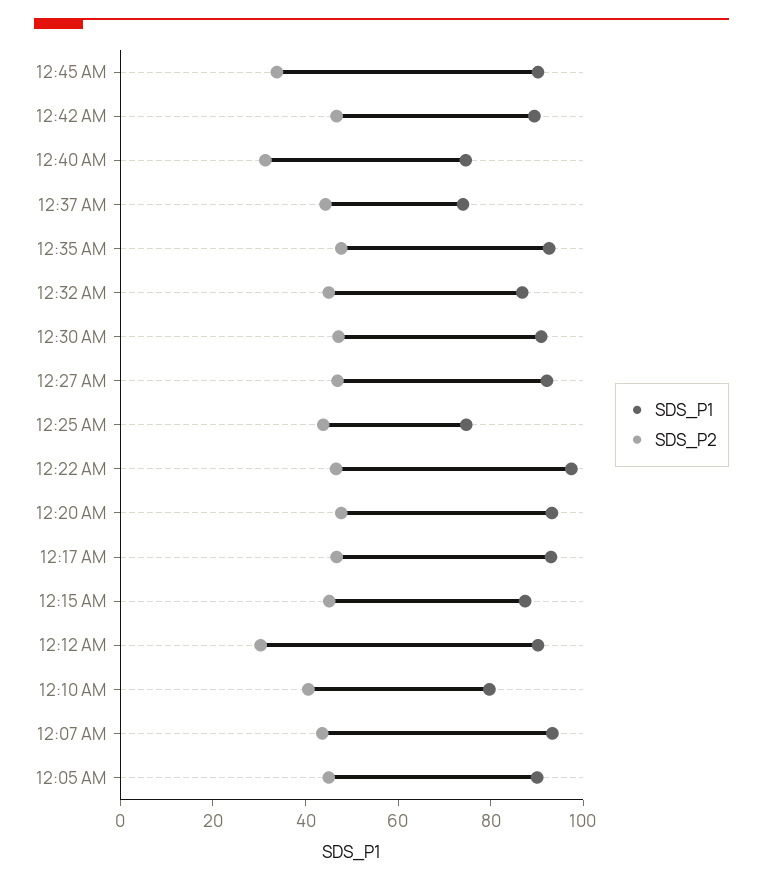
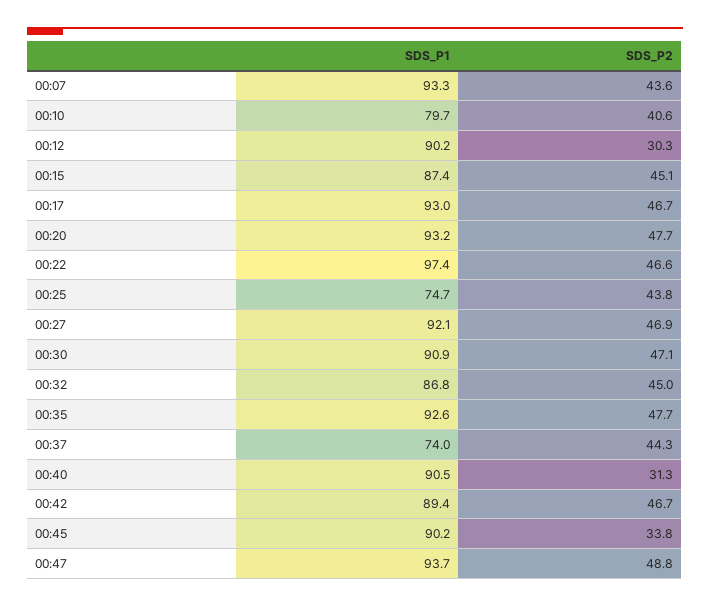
SDS_P1, 12:40 AM: 75 -> 90.5
SDS_P1, 12:05 AM: 90 -> none
SDS_P2, 12:05 AM: 45 -> none
SDS_P1, 00:47: none -> 93.7
SDS_P2, 00:47: none -> 48.8

